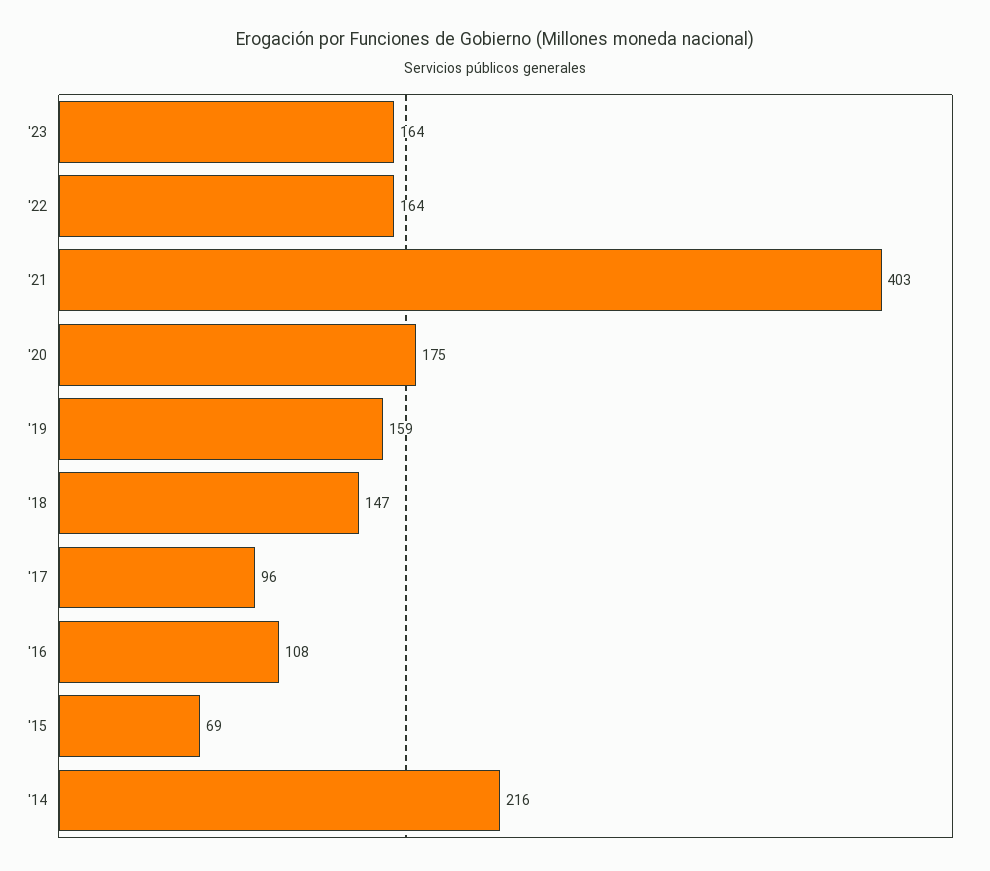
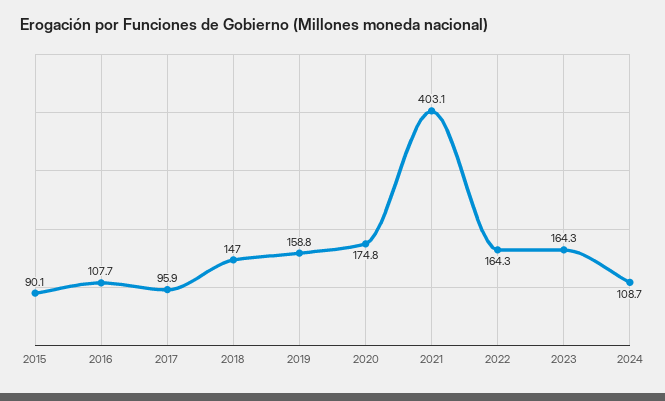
'15: 69 -> 90.1
'14: 216 -> none
2024: none -> 108.7

